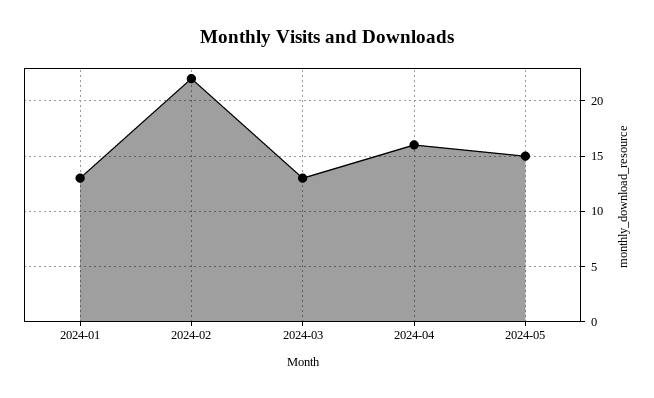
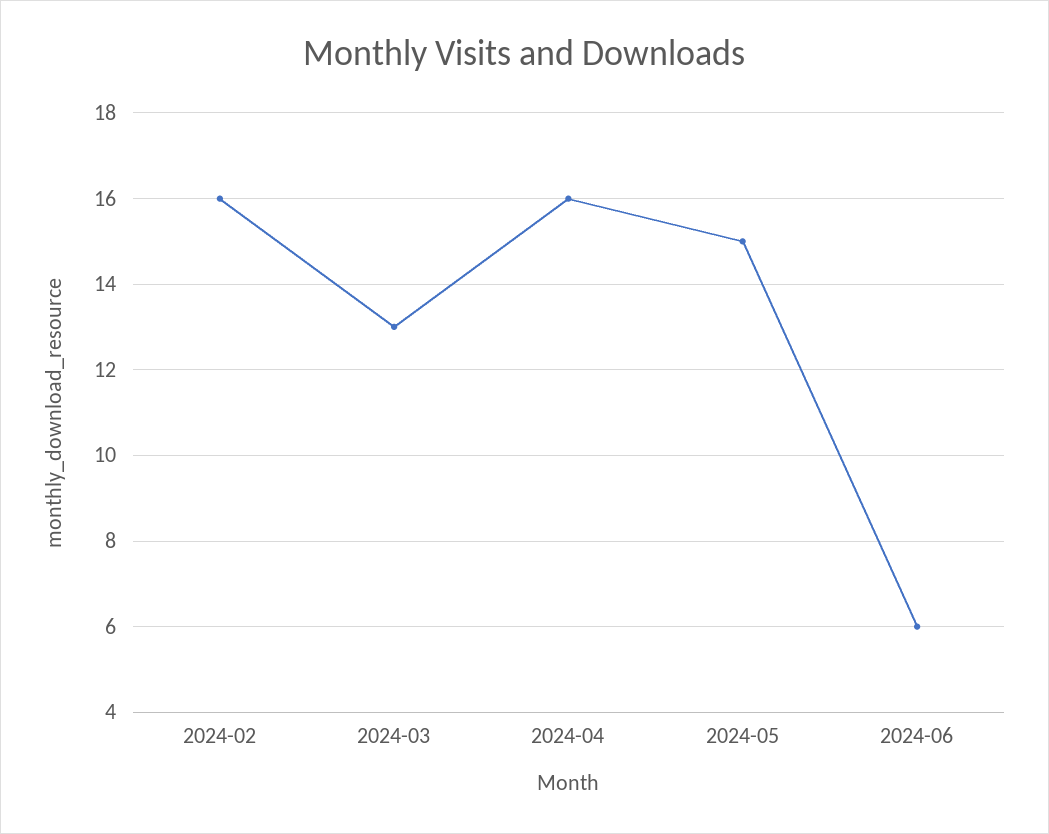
2024-01: 13 -> none
2024-02: 22 -> 16
2024-06: none -> 6

